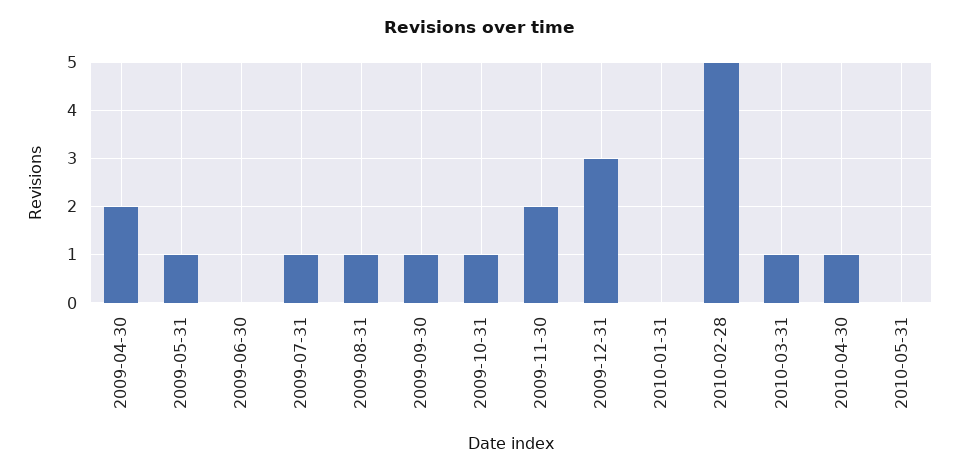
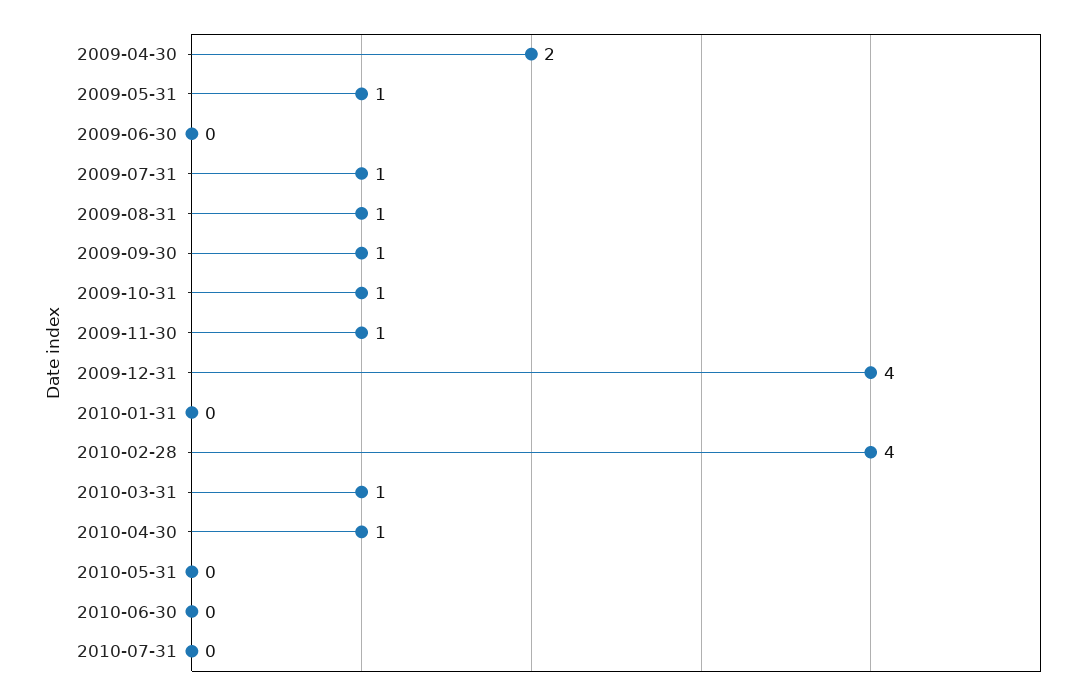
2009-11-30: 2 -> 1
2009-12-31: 3 -> 4
2010-02-28: 5 -> 4
2010-06-30: none -> 0
2010-07-31: none -> 0

